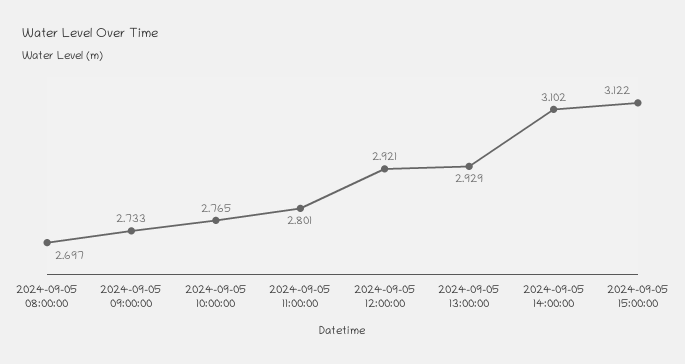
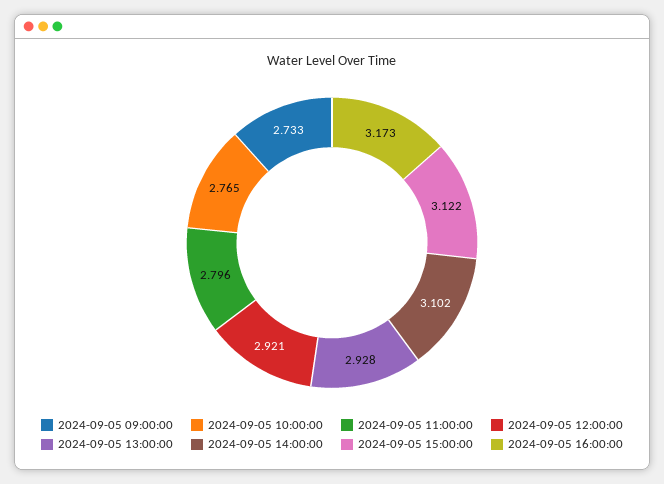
2024-09-05 08:00:00: 2.697 -> none
2024-09-05 11:00:00: 2.801 -> 2.796
2024-09-05 13:00:00: 2.929 -> 2.928
2024-09-05 16:00:00: none -> 3.173

